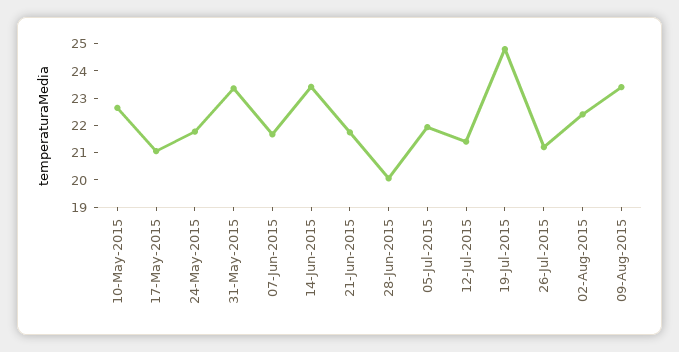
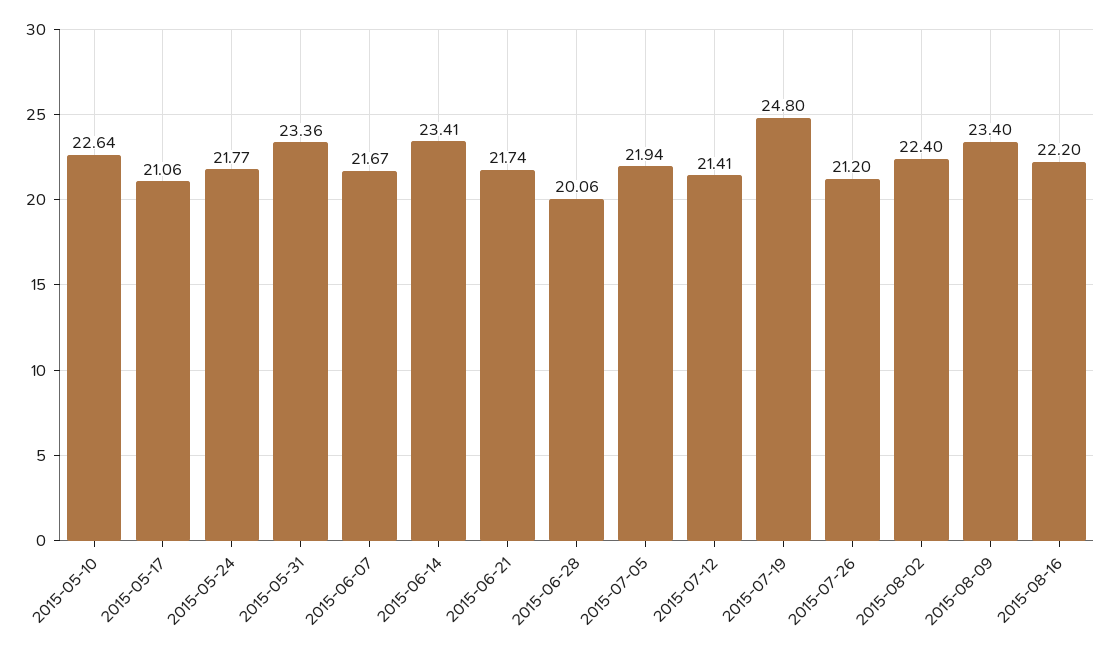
2015-08-16: none -> 22.2

